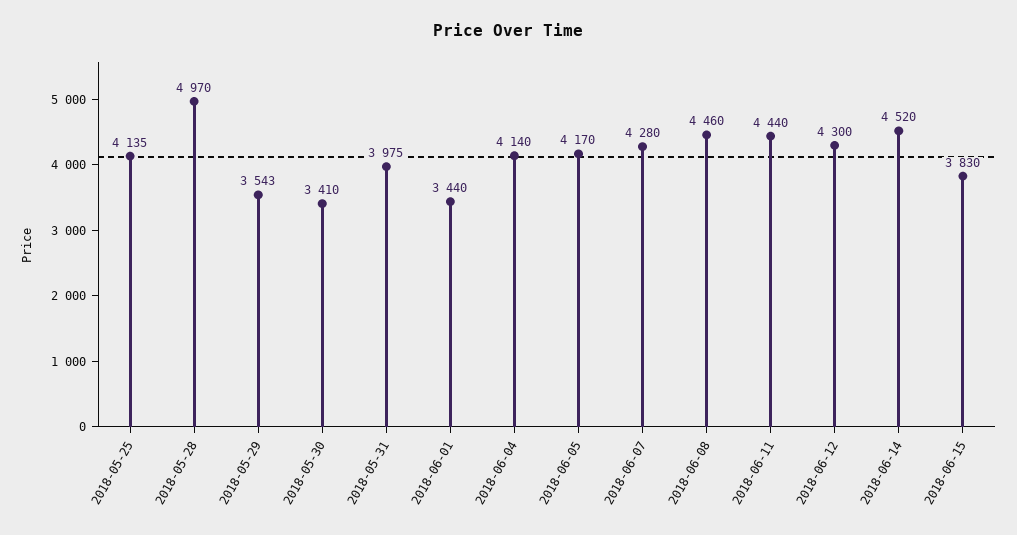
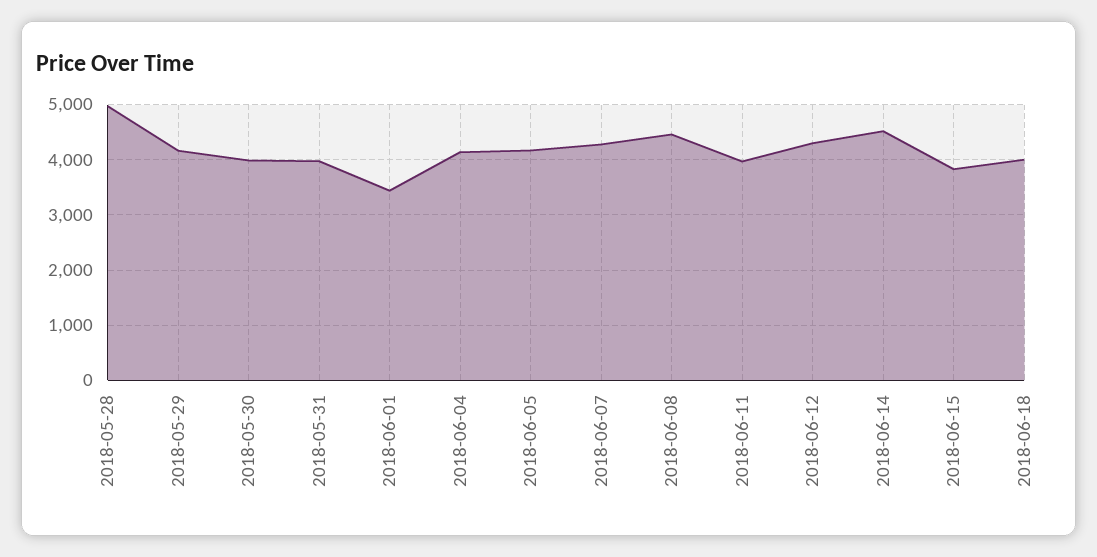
2018-05-25: 4135 -> none
2018-05-29: 3543 -> 4200
2018-05-30: 3410 -> 4000
2018-06-11: 4440 -> 4000
2018-06-18: none -> 4000

